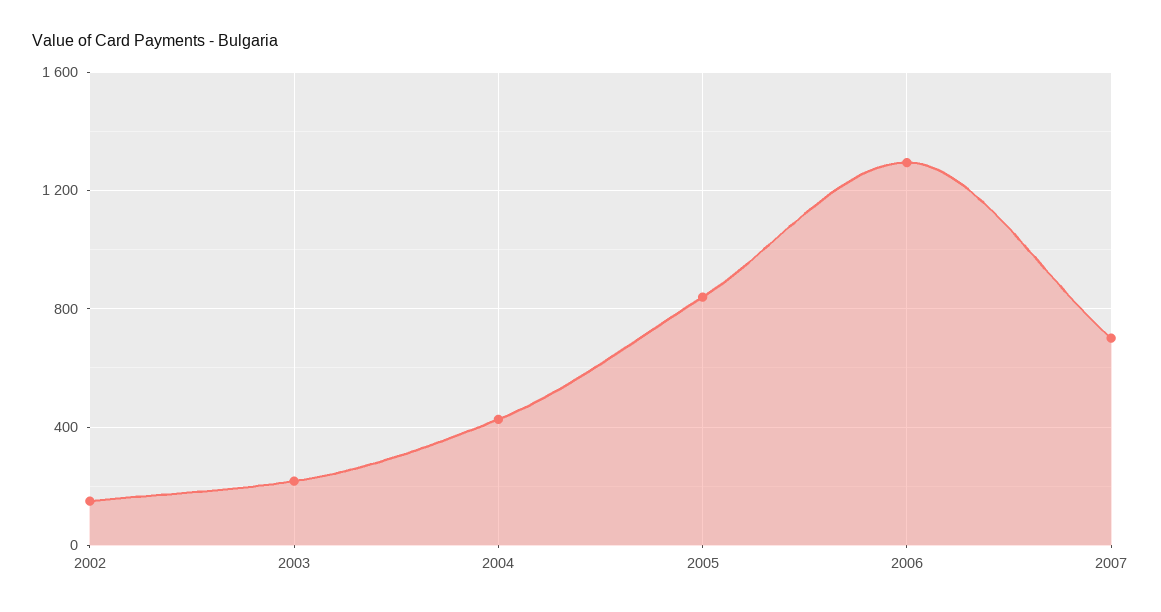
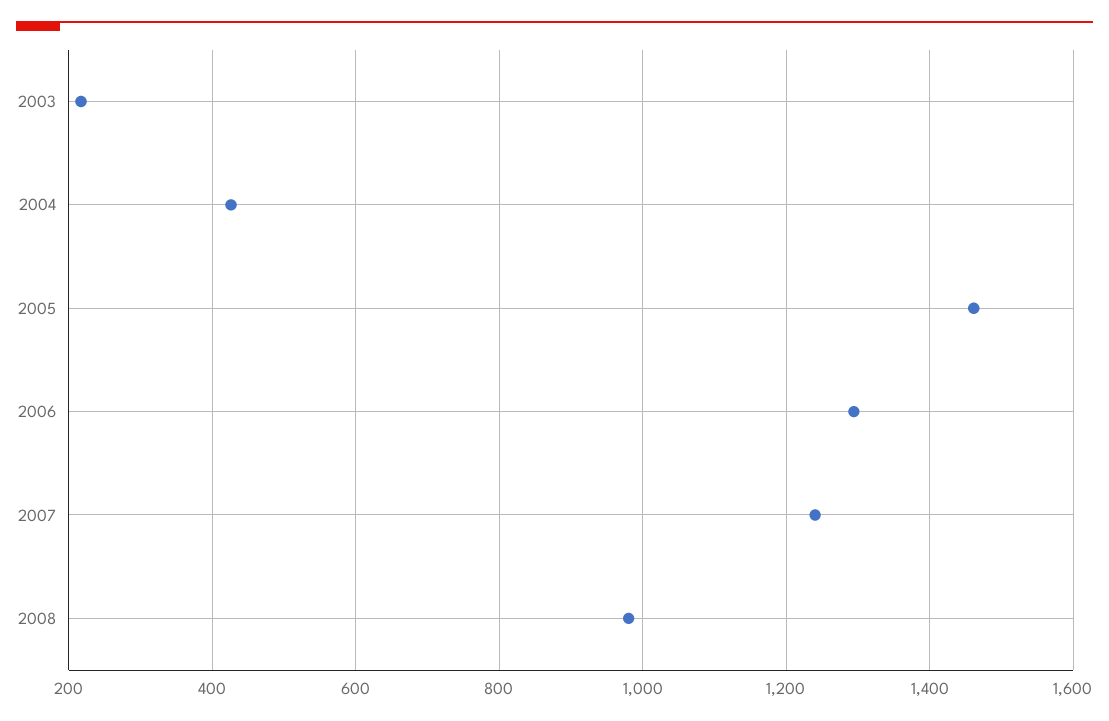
2002: 150 -> none
2005: 850 -> 1460
2007: 700 -> 1240
2008: none -> 980

